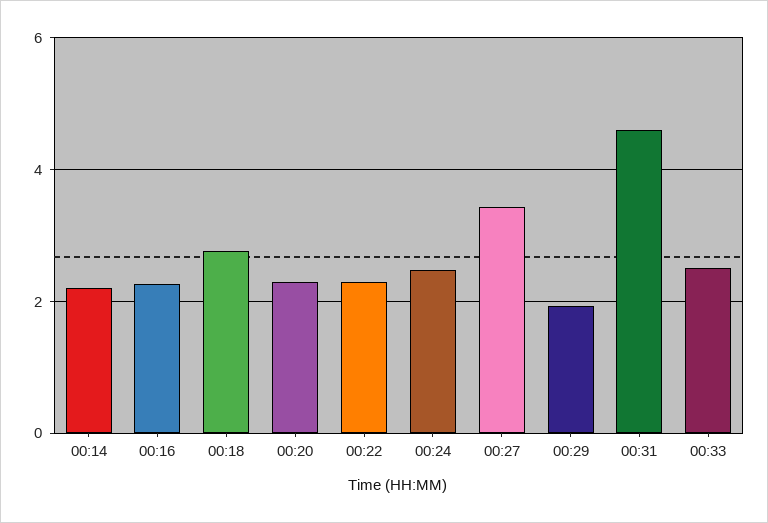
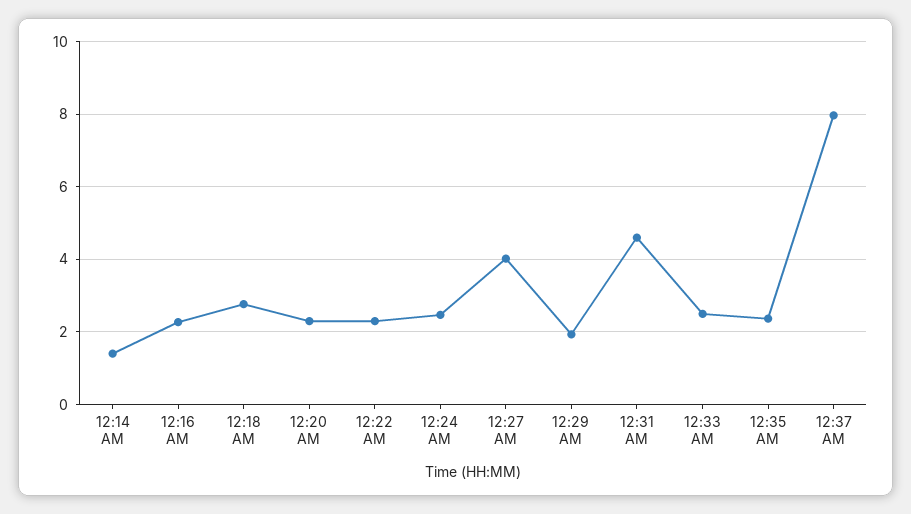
00:14: 2.2 -> 1.4
00:27: 3.4 -> 4
12:35 AM: none -> 2.4
12:37 AM: none -> 8

